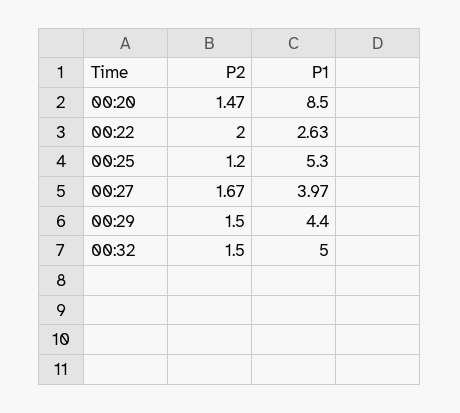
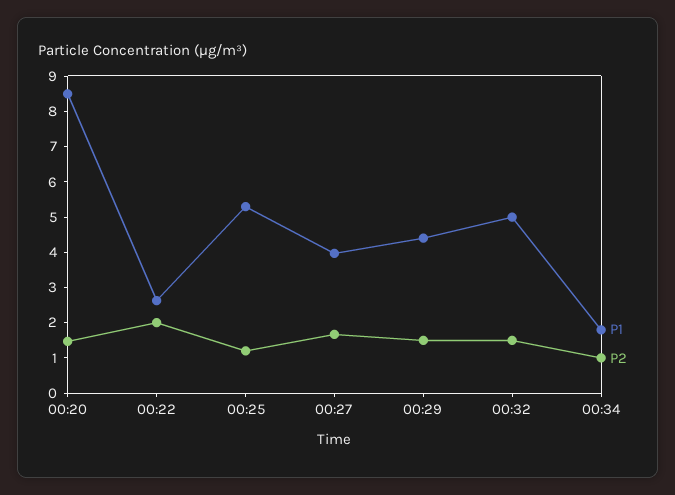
P1, 00:34: none -> 1.75
P2, 00:34: none -> 1

